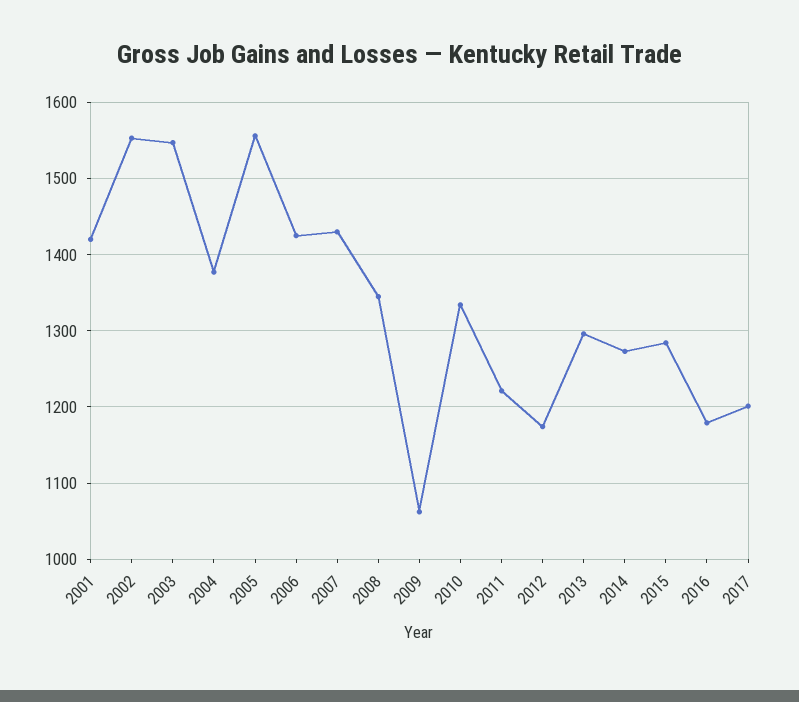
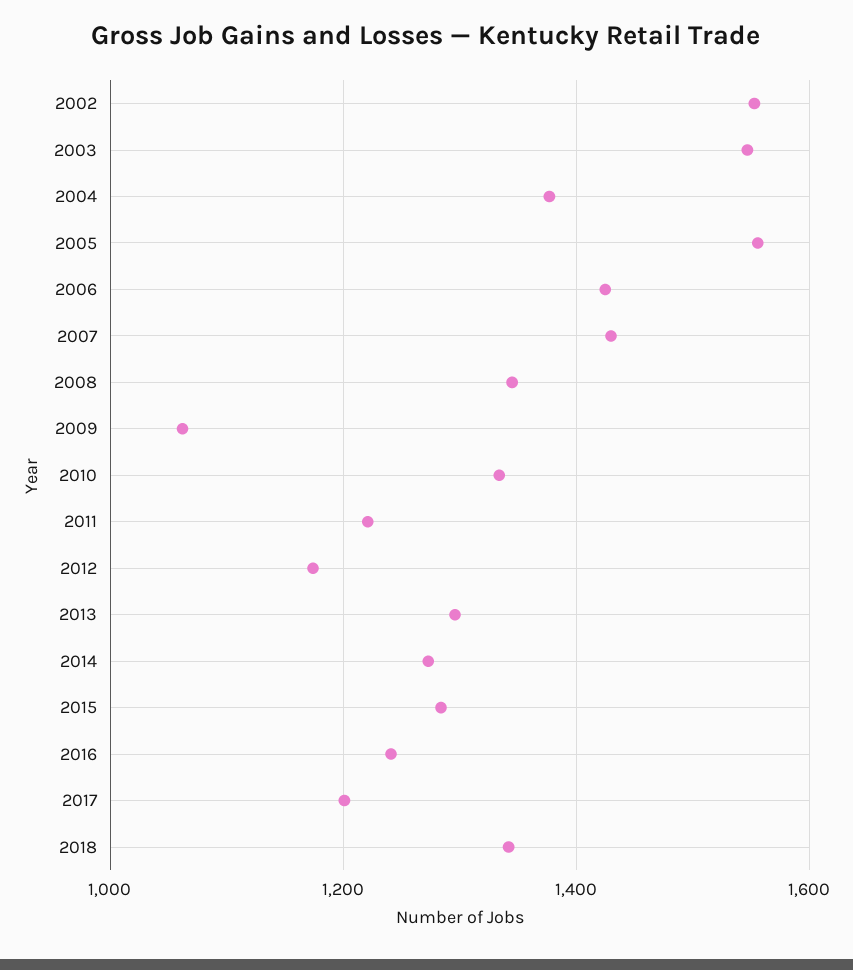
2001: 1420 -> none
2016: 1180 -> 1240
2018: none -> 1340

